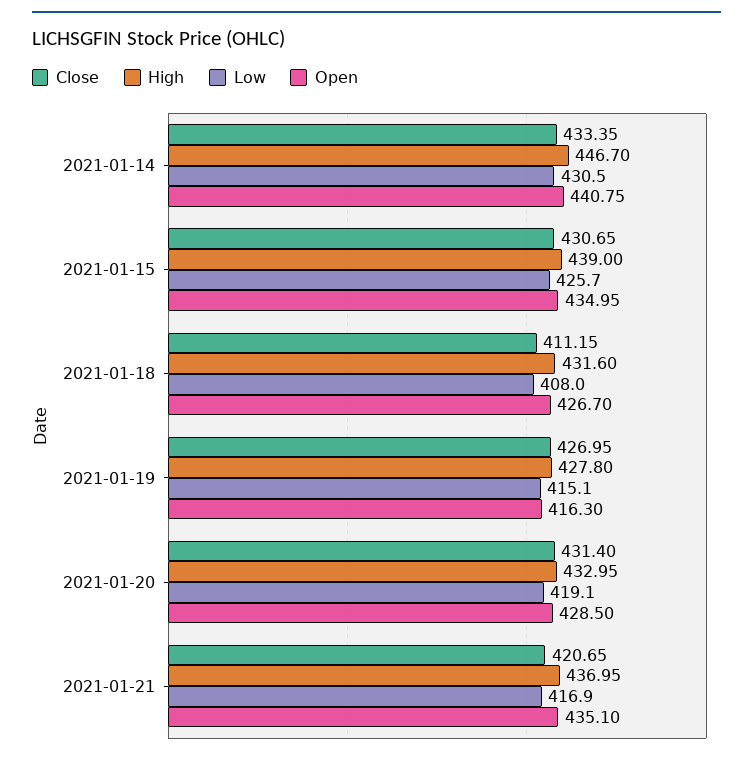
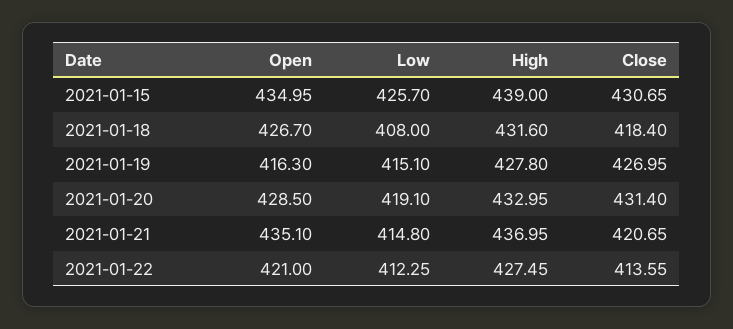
Close, 2021-01-14: 433.35 -> none
High, 2021-01-14: 446.7 -> none
Low, 2021-01-14: 430.5 -> none
Open, 2021-01-14: 440.75 -> none
Close, 2021-01-18: 411.15 -> 418.4
Low, 2021-01-21: 416.9 -> 414.8
Open, 2021-01-22: none -> 421
Low, 2021-01-22: none -> 412.25
High, 2021-01-22: none -> 427.45
Close, 2021-01-22: none -> 413.55

